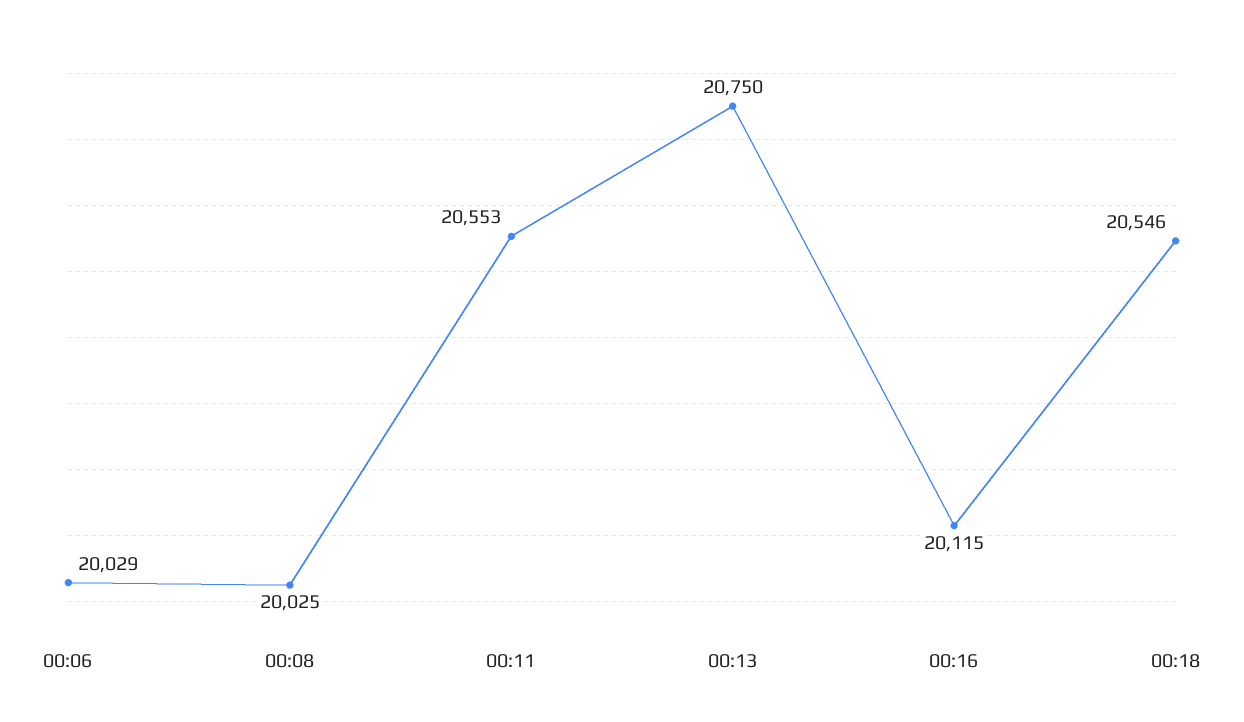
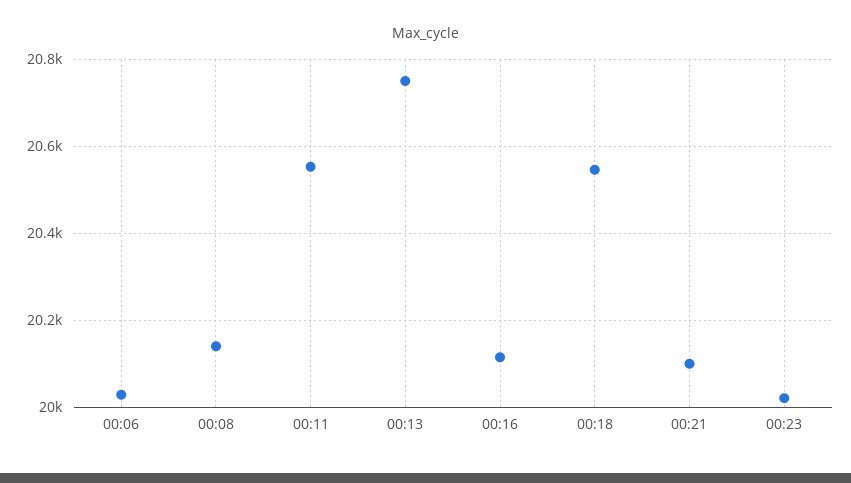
00:08: 20025 -> 20140
00:21: none -> 20100
00:23: none -> 20020

